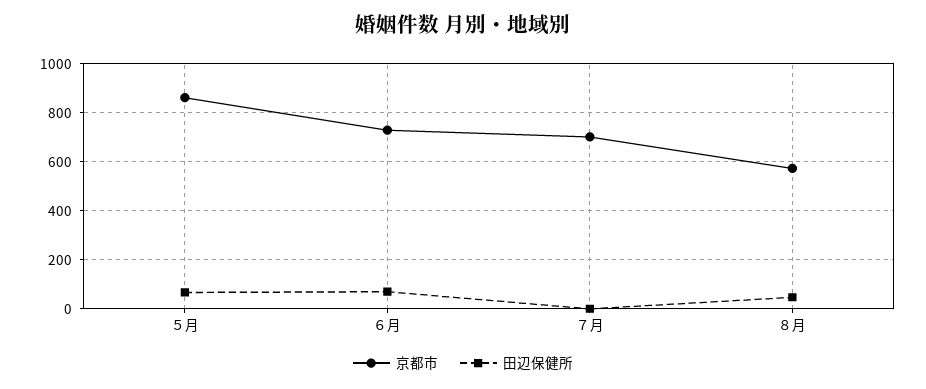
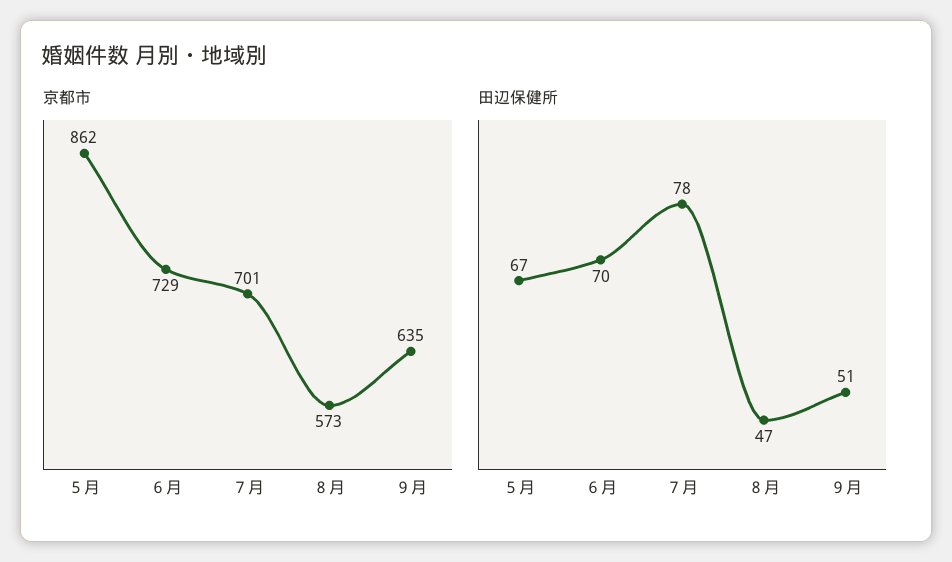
田辺保健所, ７月: 0 -> 78
京都市, ９月: none -> 635
田辺保健所, ９月: none -> 51

